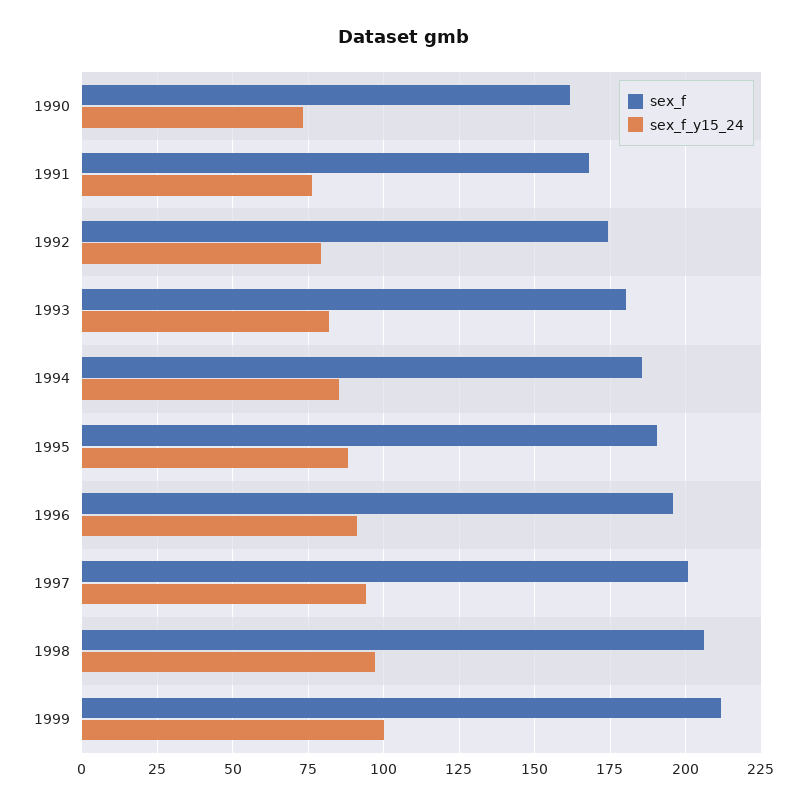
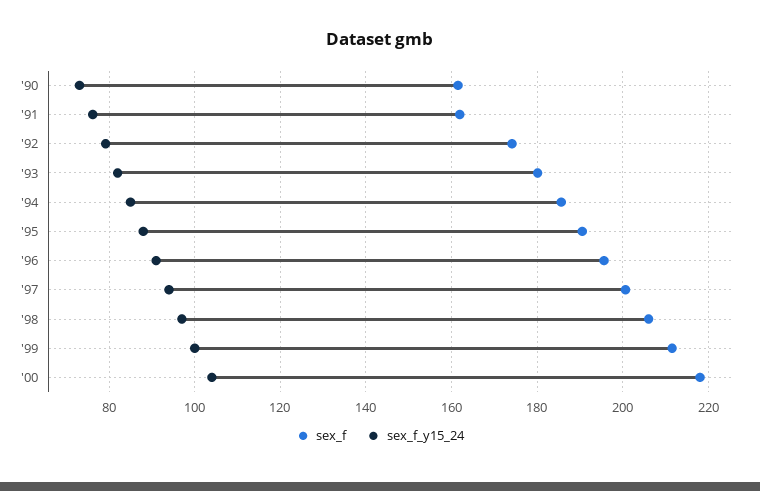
sex_f, 1991: 167.5 -> 162
sex_f, '00: none -> 218
sex_f_y15_24, '00: none -> 104

